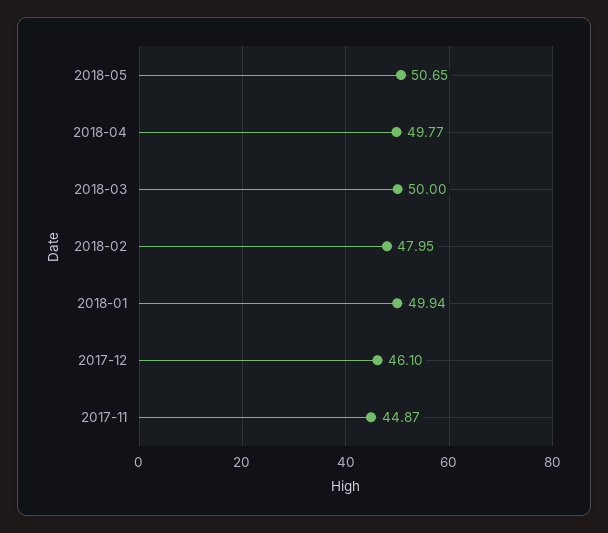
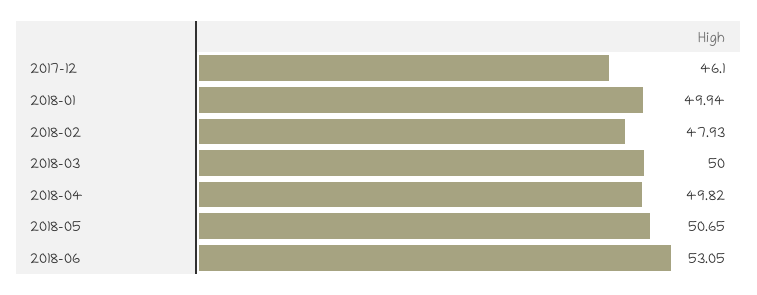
2018-04: 49.77 -> 49.82
2018-02: 47.95 -> 47.93
2017-11: 44.87 -> none
2018-06: none -> 53.05

